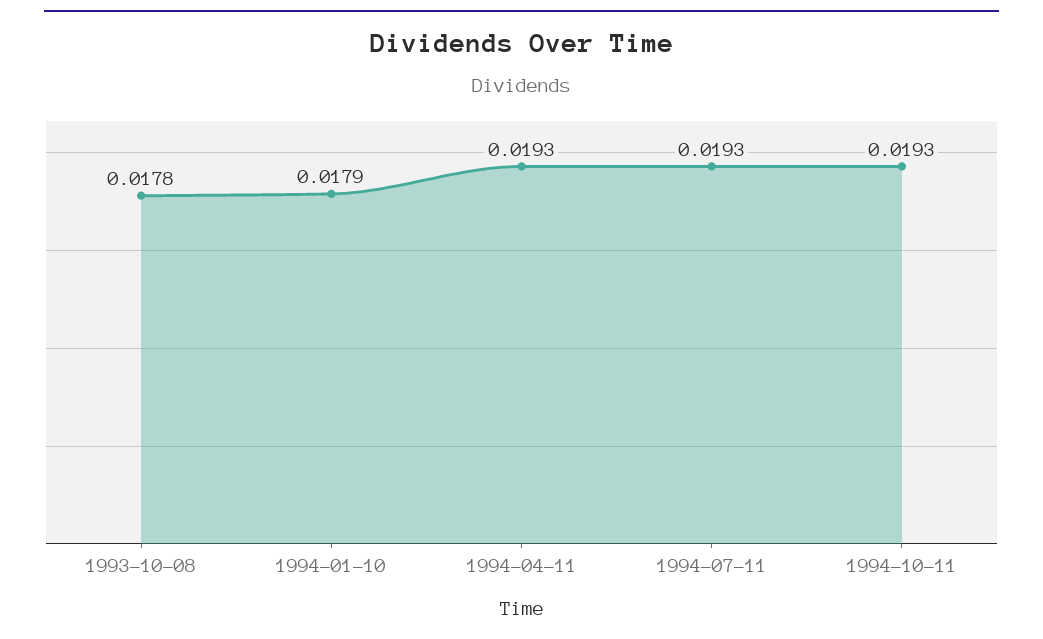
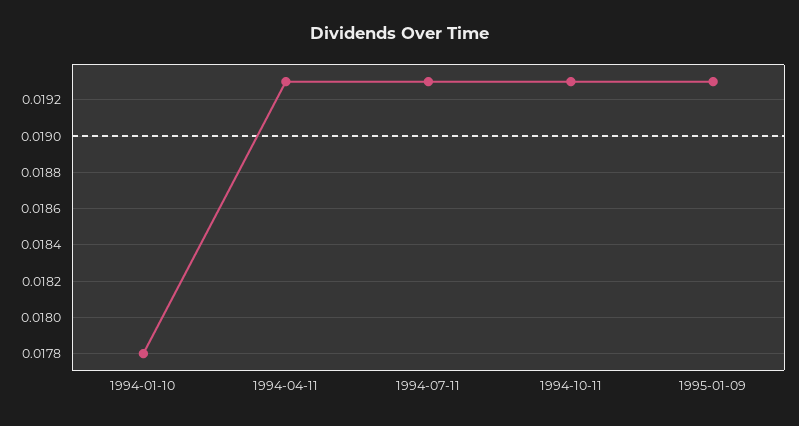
1993-10-08: 0.0178 -> none
1994-01-10: 0.0179 -> 0.0178
1995-01-09: none -> 0.0193

